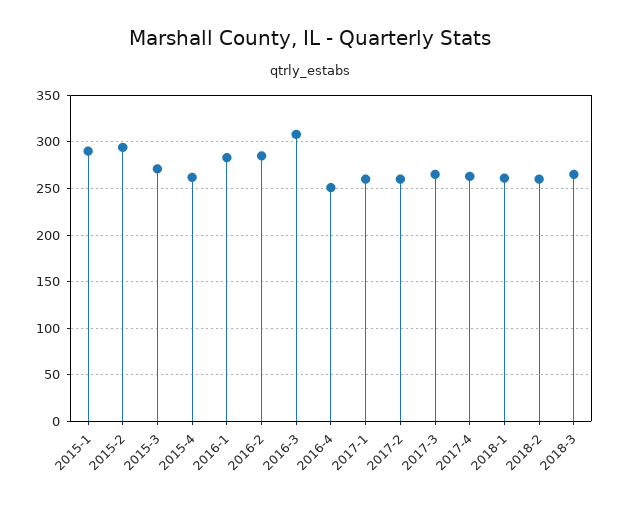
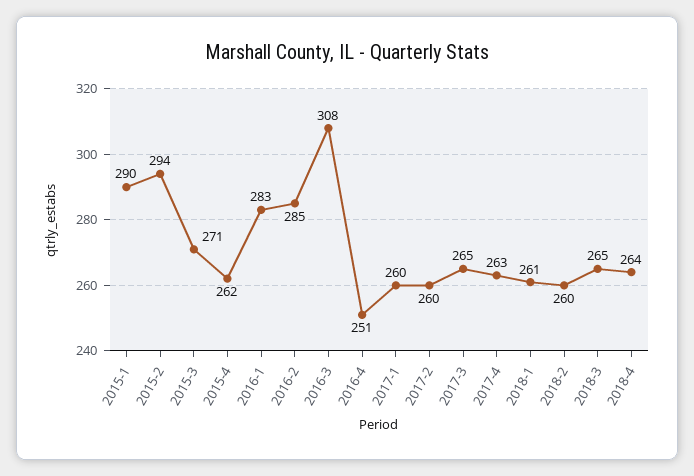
2018-4: none -> 264

